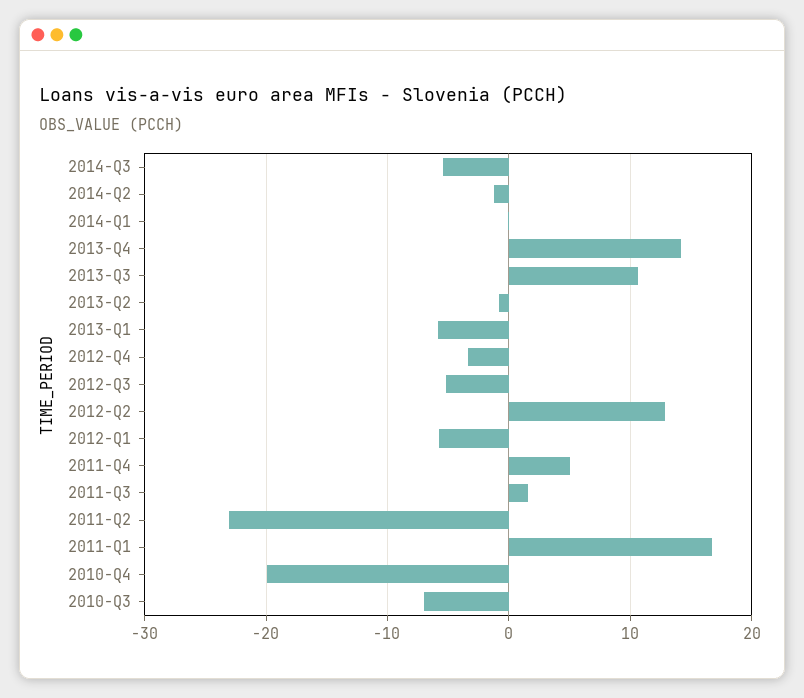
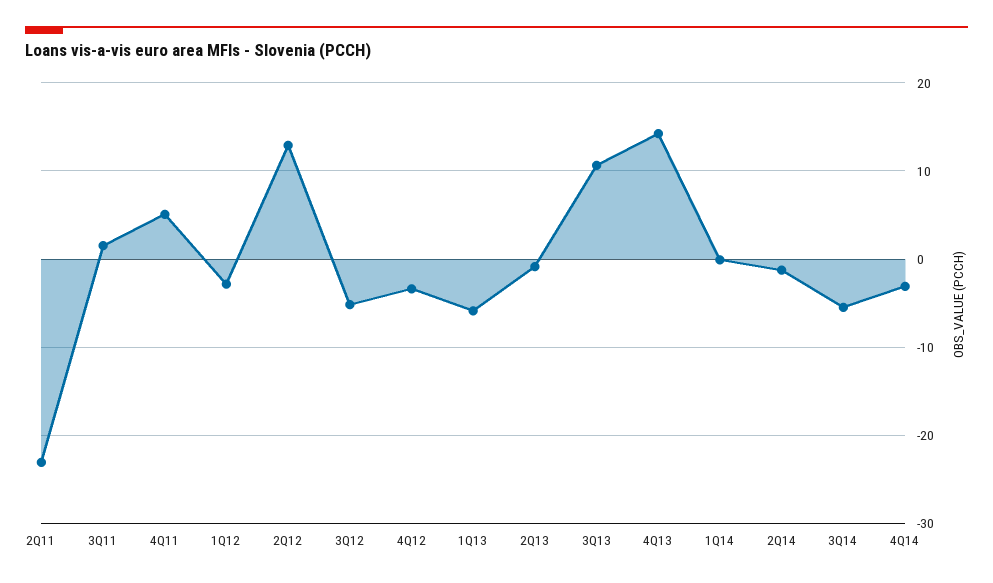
2012-Q1: -6 -> -3
2011-Q1: 17 -> none
2010-Q4: -20 -> none
2010-Q3: -7 -> none
4Q14: none -> -3

